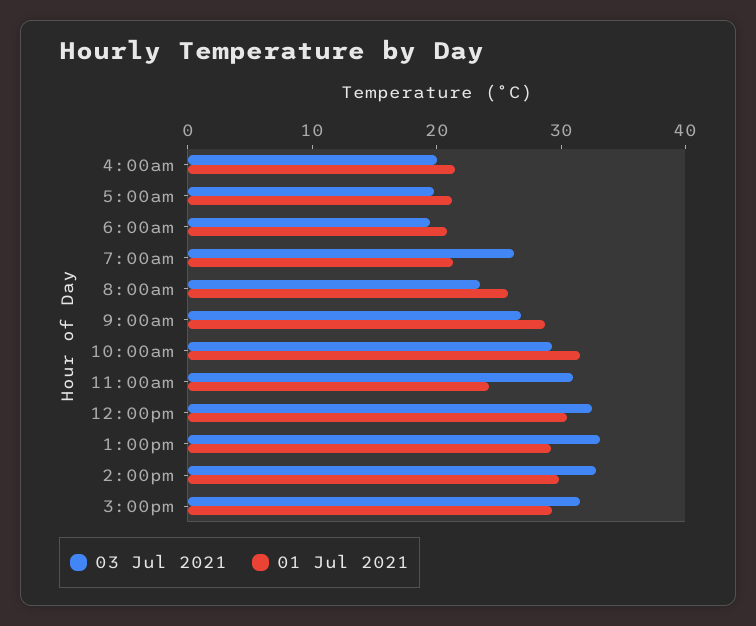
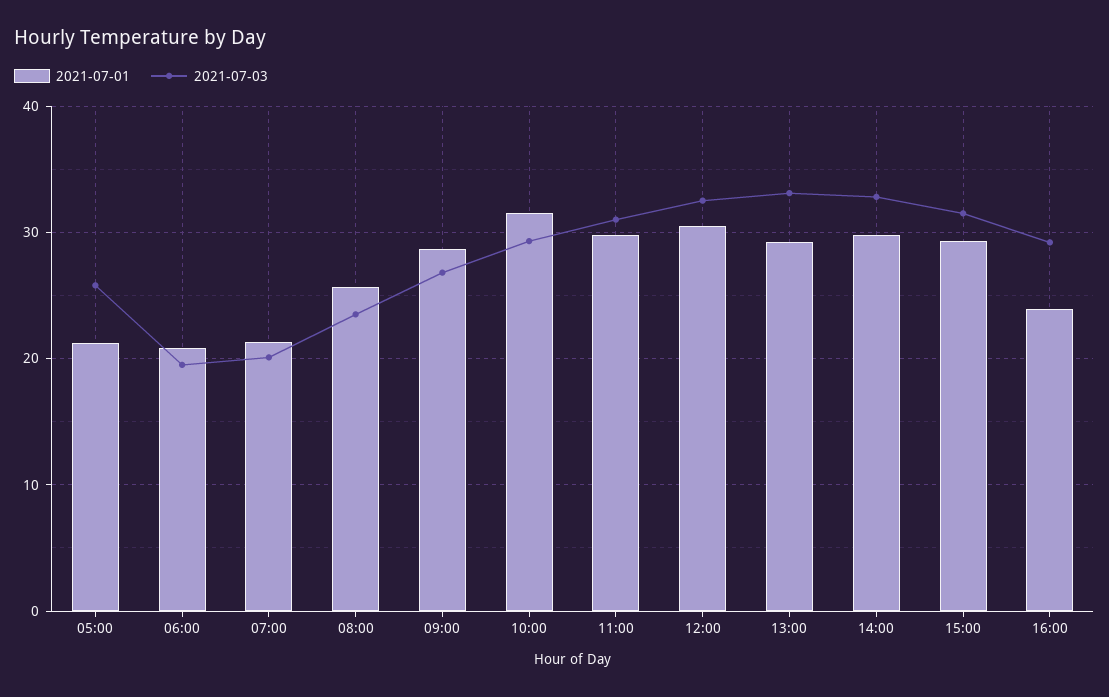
03 Jul 2021, 4:00am: 20 -> none
01 Jul 2021, 4:00am: 22 -> none
03 Jul 2021, 5:00am: 20 -> 26
03 Jul 2021, 7:00am: 26 -> 20
01 Jul 2021, 11:00am: 24 -> 30
01 Jul 2021, 16:00: none -> 24
03 Jul 2021, 16:00: none -> 29

